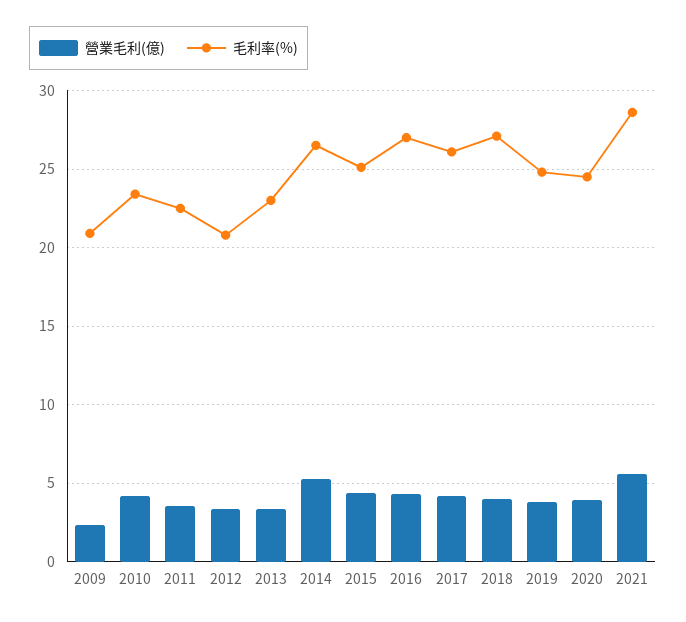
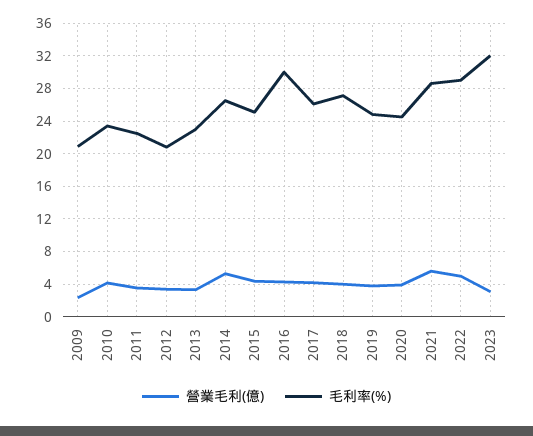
毛利率(%), 2016: 27 -> 30
營業毛利(億), 2022: none -> 5
毛利率(%), 2022: none -> 29
營業毛利(億), 2023: none -> 3
毛利率(%), 2023: none -> 32

